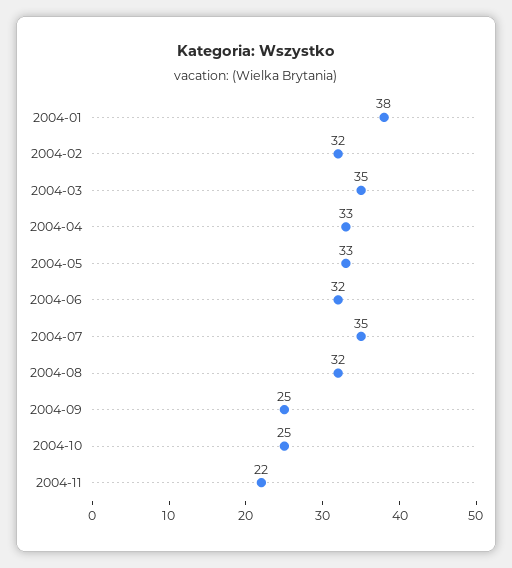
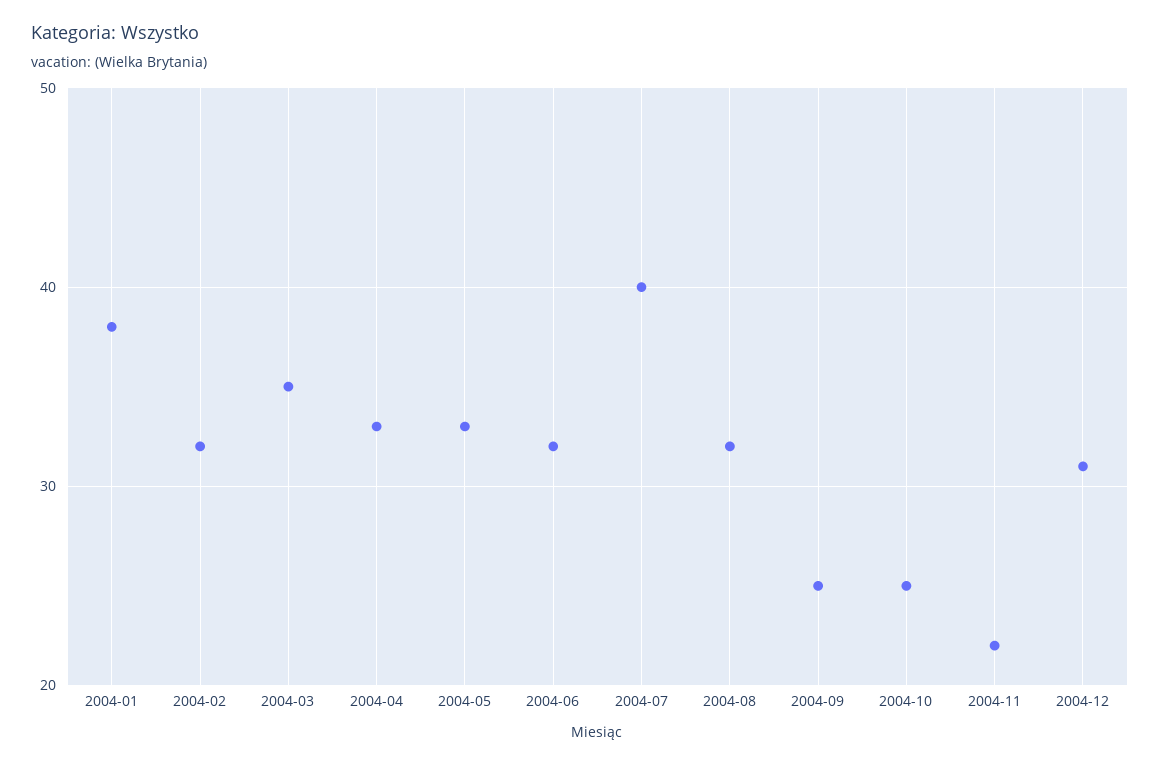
2004-07: 35 -> 40
2004-12: none -> 31

